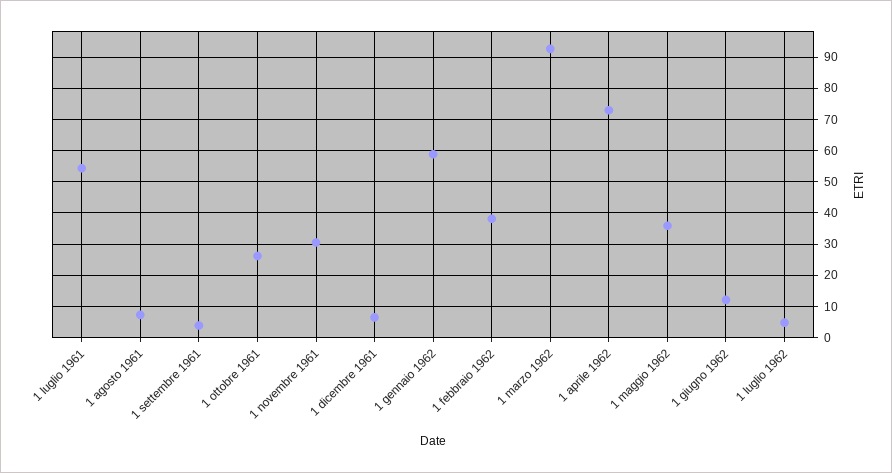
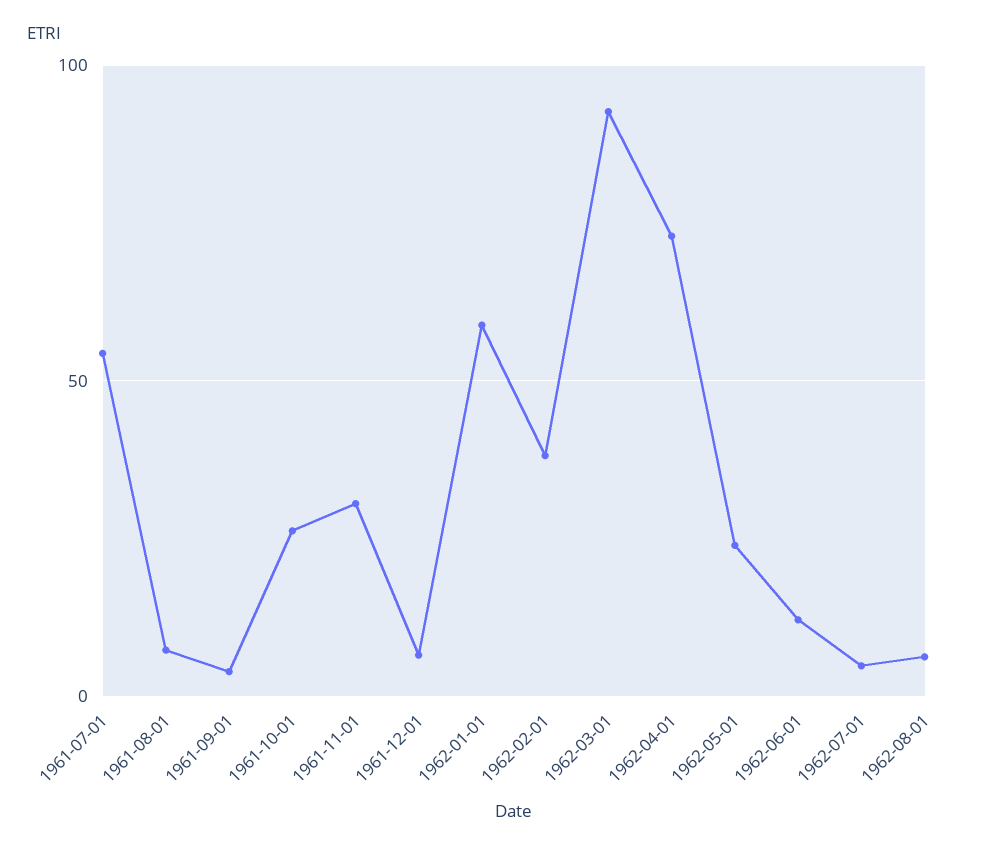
1 maggio 1962: 36 -> 25
1962-08-01: none -> 5

